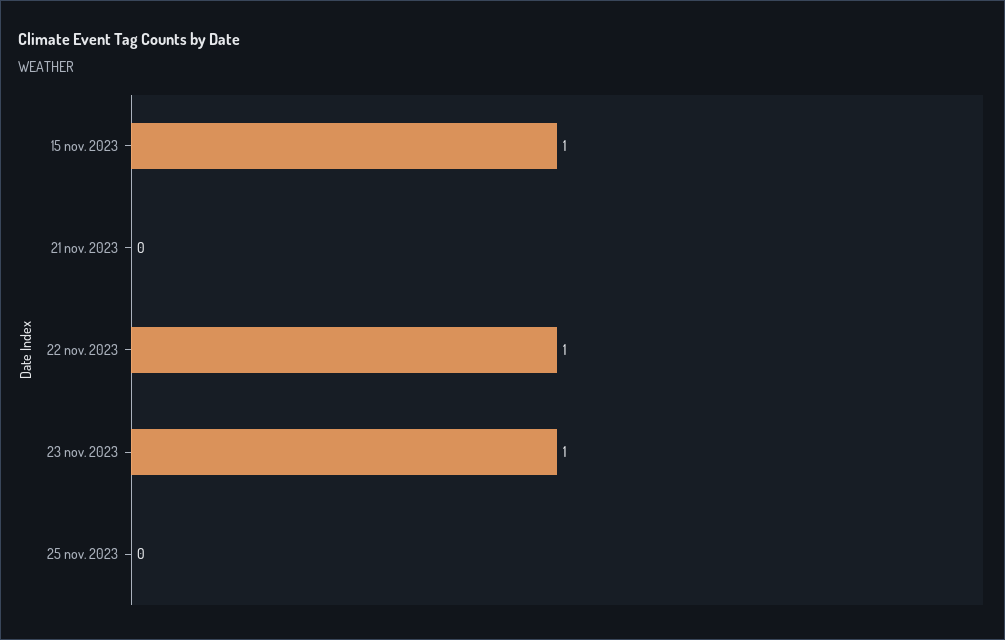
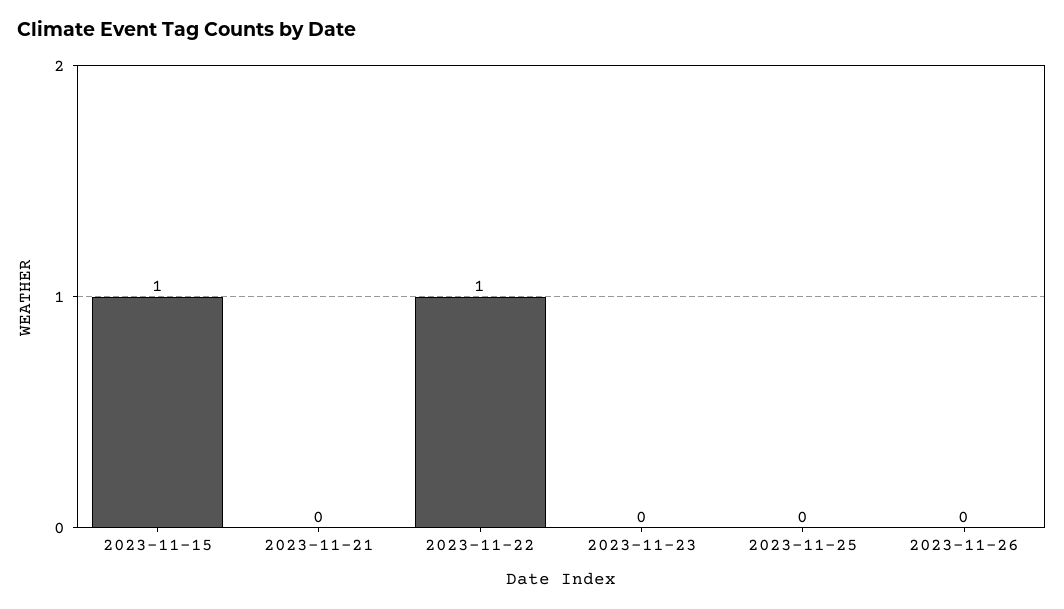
23 nov. 2023: 1 -> 0
2023-11-26: none -> 0

